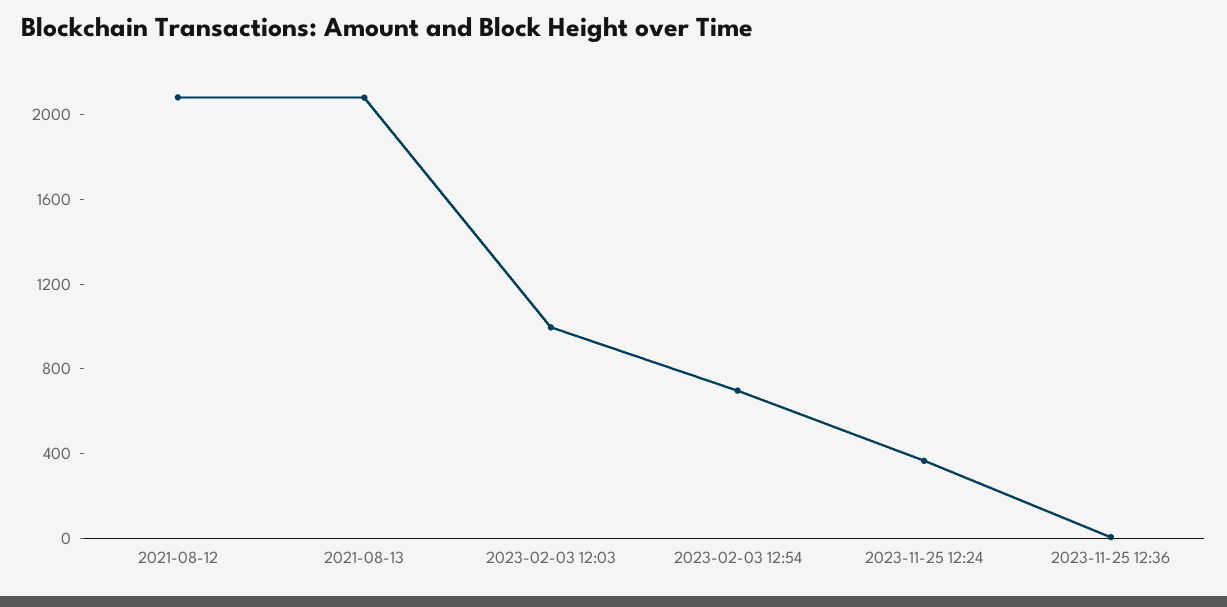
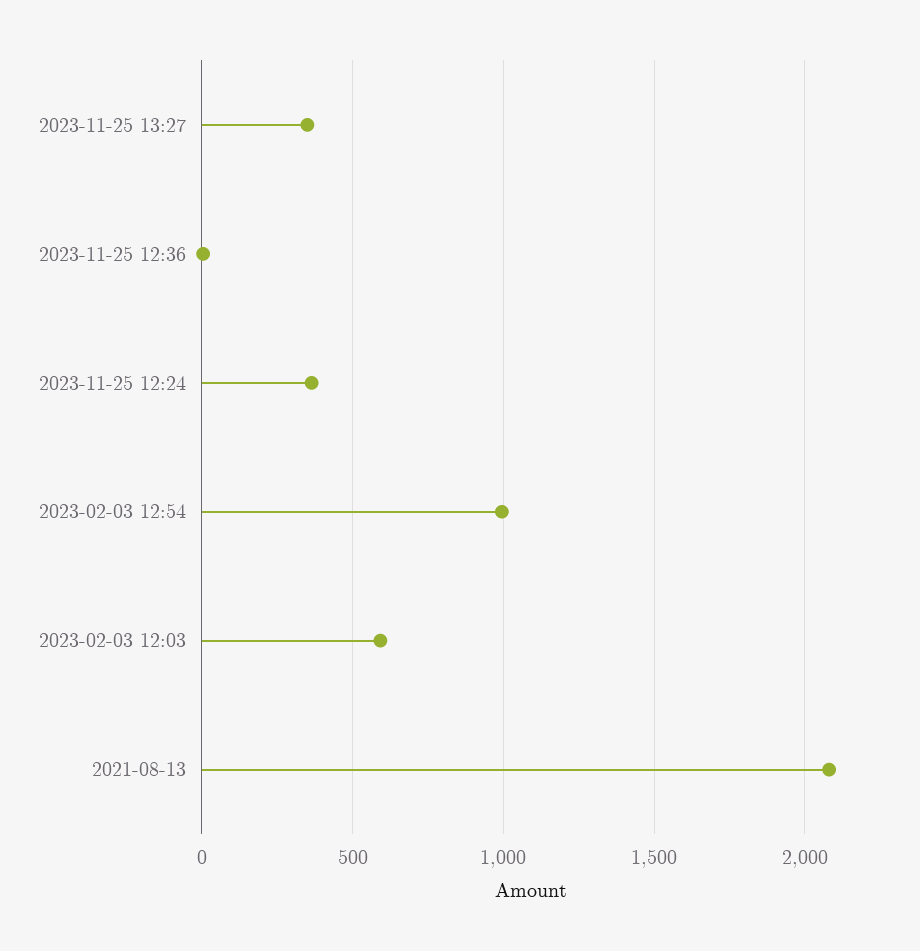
2021-08-12: 2100 -> none
2023-02-03 12:03: 1000 -> 600
2023-02-03 12:54: 700 -> 1000
2023-11-25 13:27: none -> 350

